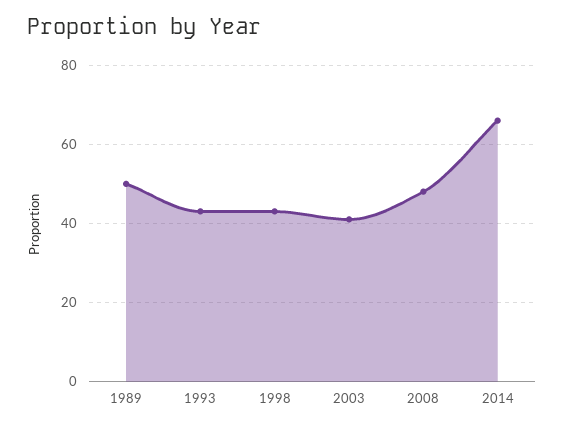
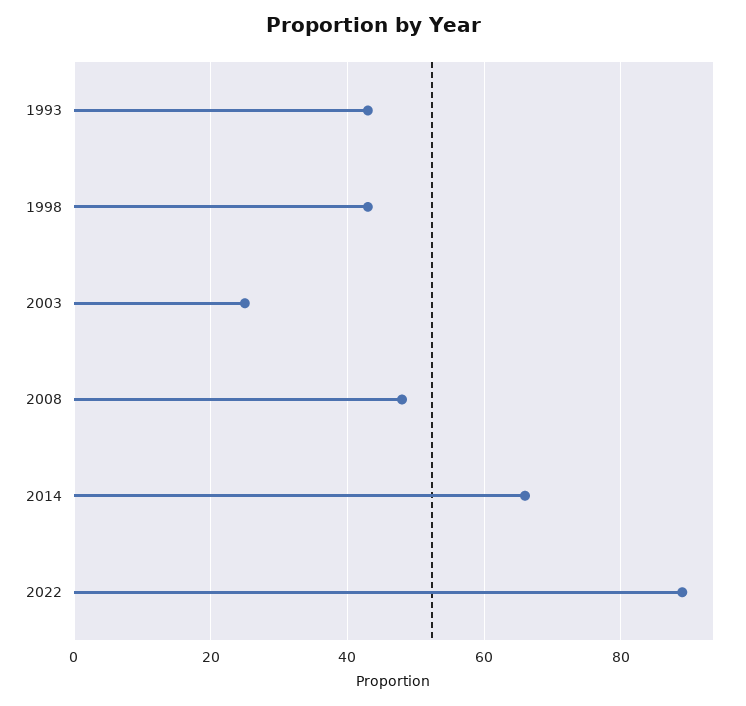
1989: 50 -> none
2003: 40 -> 25
2022: none -> 90

